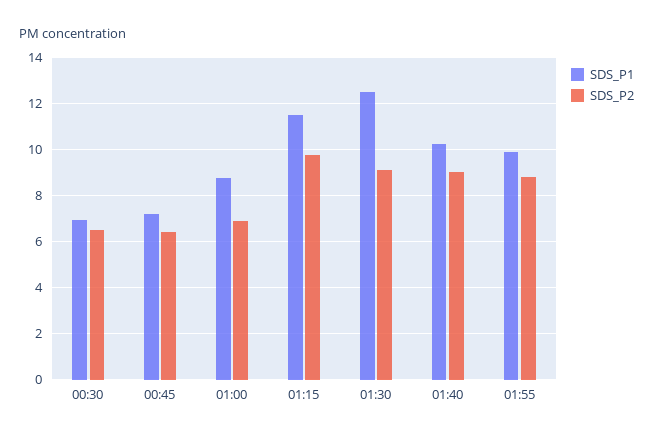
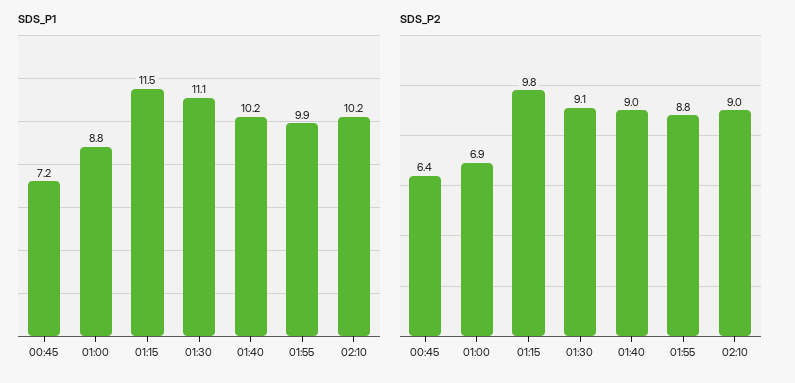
SDS_P1, 00:30: 7 -> none
SDS_P2, 00:30: 6.5 -> none
SDS_P1, 01:30: 12.5 -> 11.1
SDS_P1, 02:10: none -> 10.2
SDS_P2, 02:10: none -> 9

